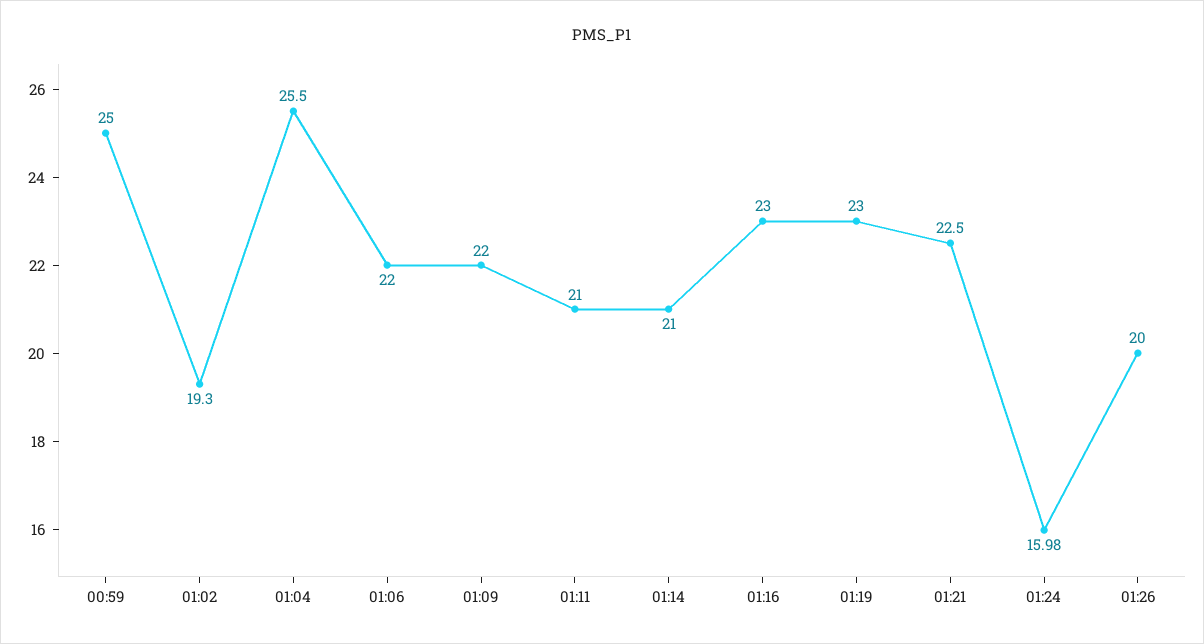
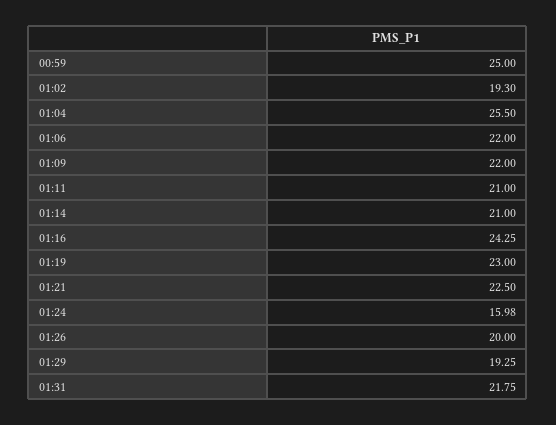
01:16: 23 -> 24.25
01:29: none -> 19.25
01:31: none -> 21.75

